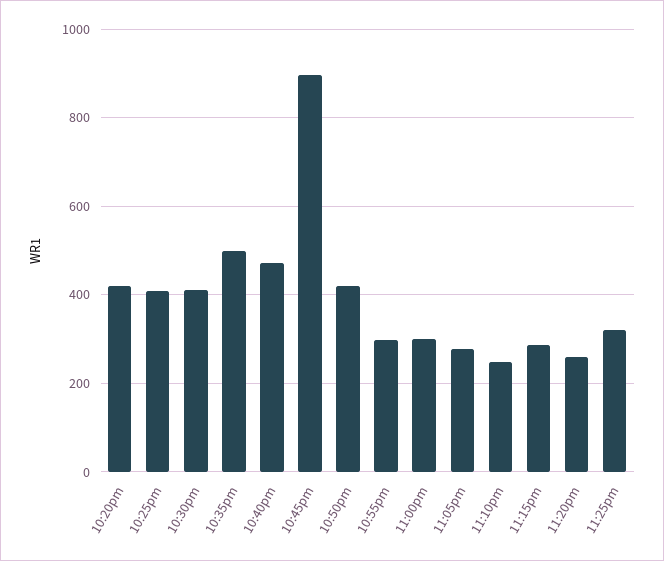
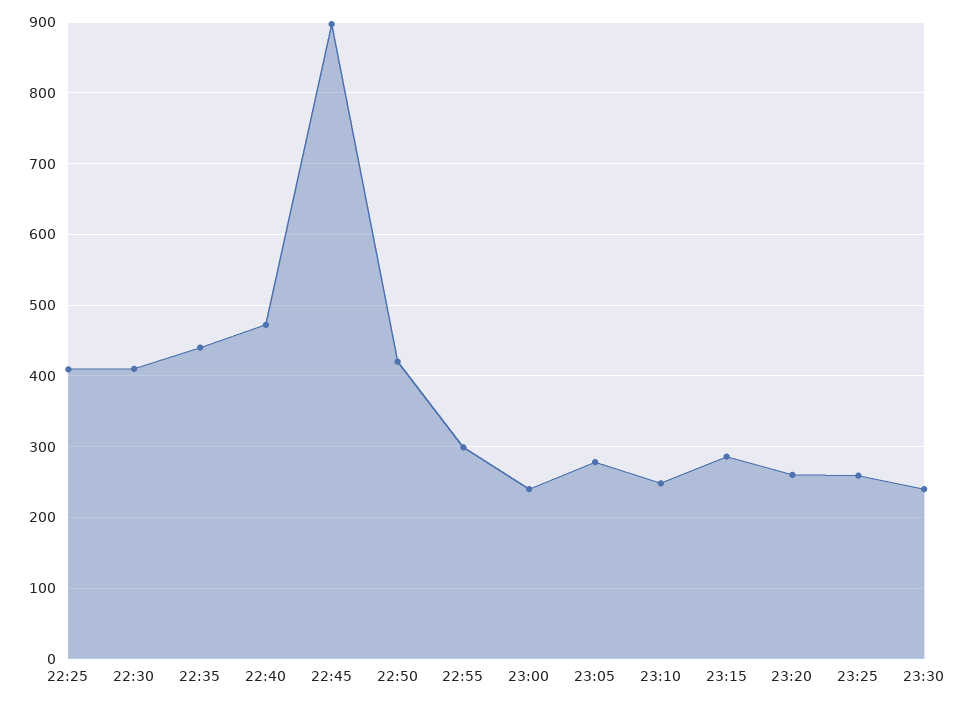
10:20pm: 420 -> none
10:35pm: 500 -> 440
11:00pm: 300 -> 240
11:25pm: 320 -> 260
23:30: none -> 240

